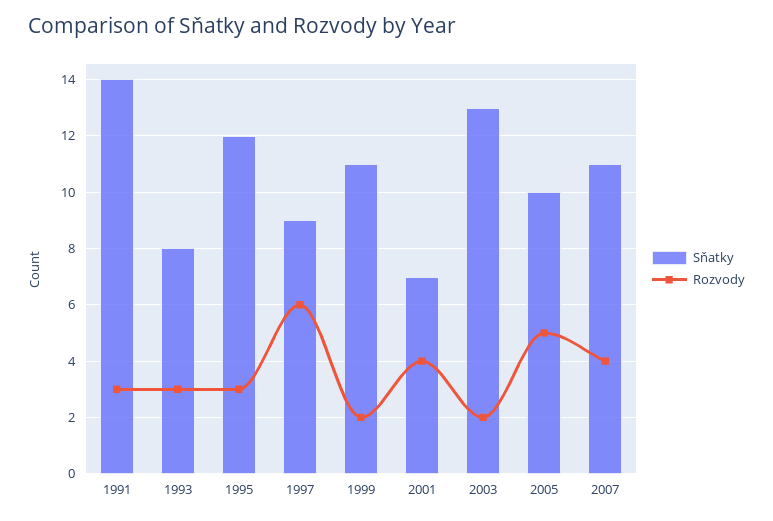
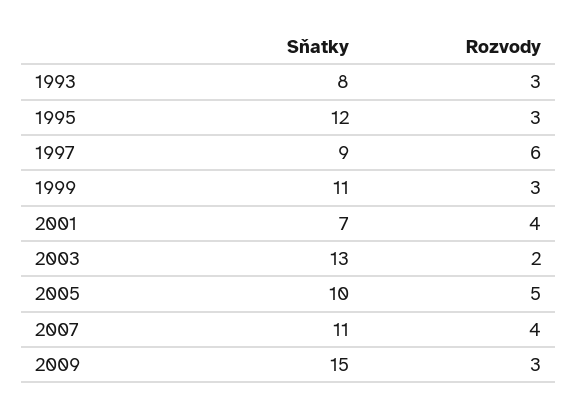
Sňatky, 1991: 14 -> none
Rozvody, 1991: 3 -> none
Rozvody, 1999: 2 -> 3
Sňatky, 2009: none -> 15
Rozvody, 2009: none -> 3

